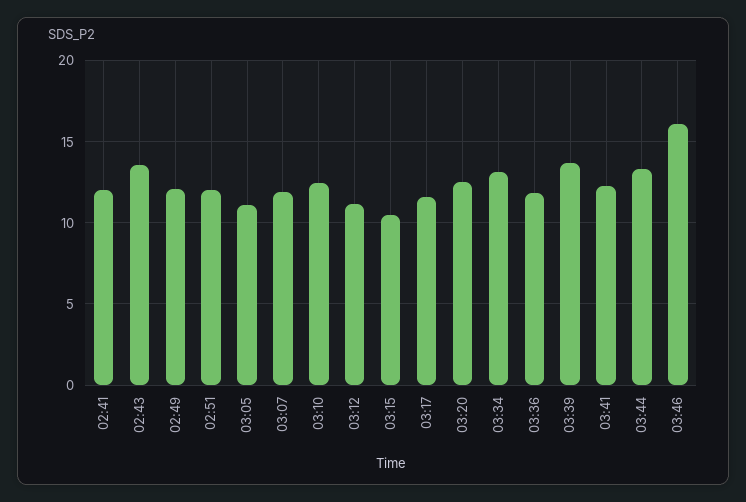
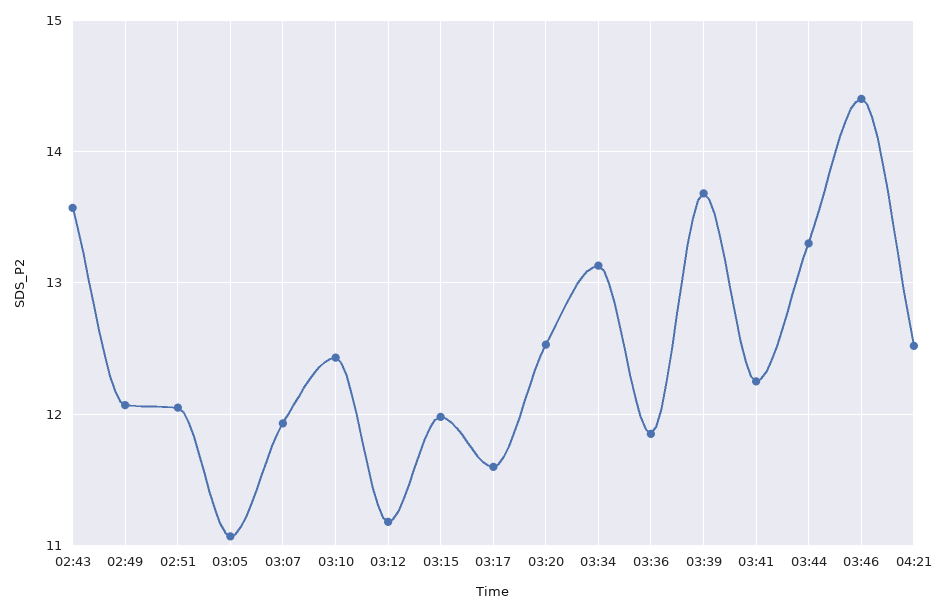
02:41: 12 -> none
03:15: 10.5 -> 12
03:46: 16 -> 14.4
04:21: none -> 12.5

